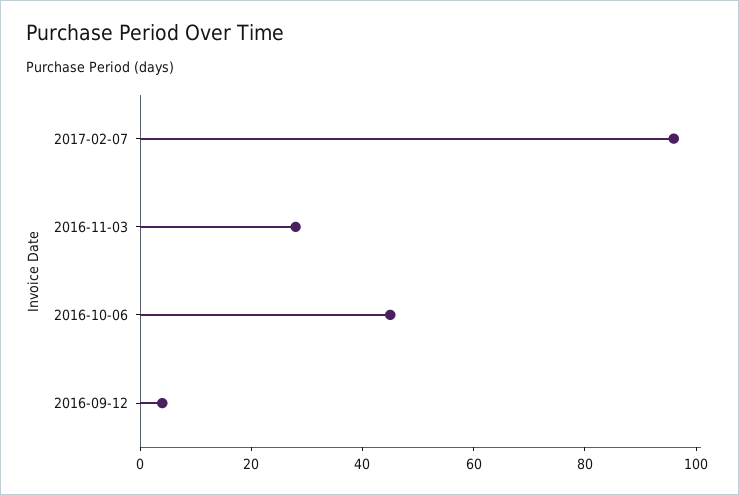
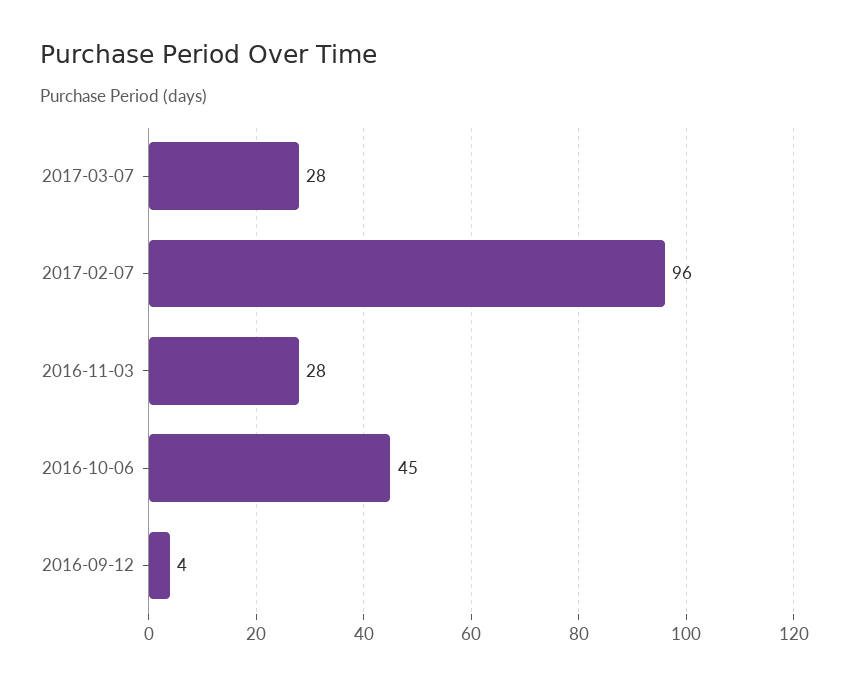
2017-03-07: none -> 28

